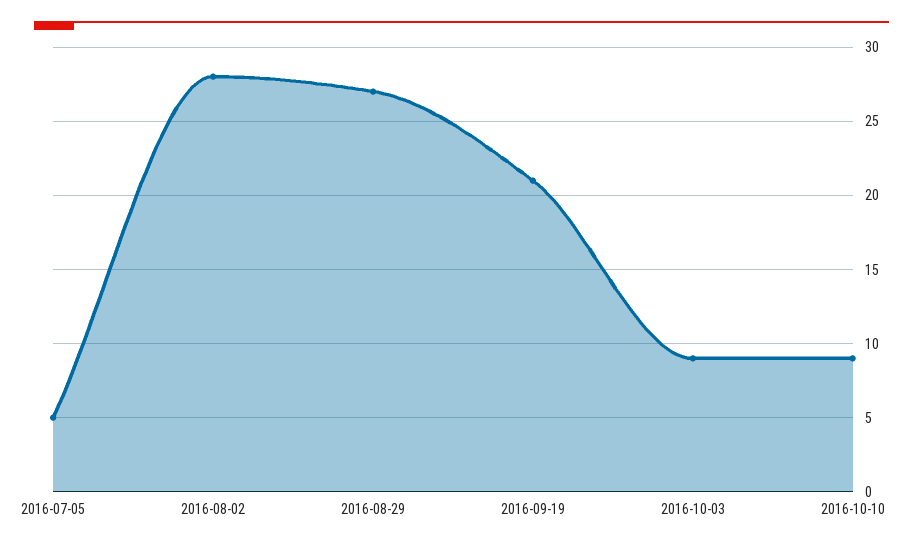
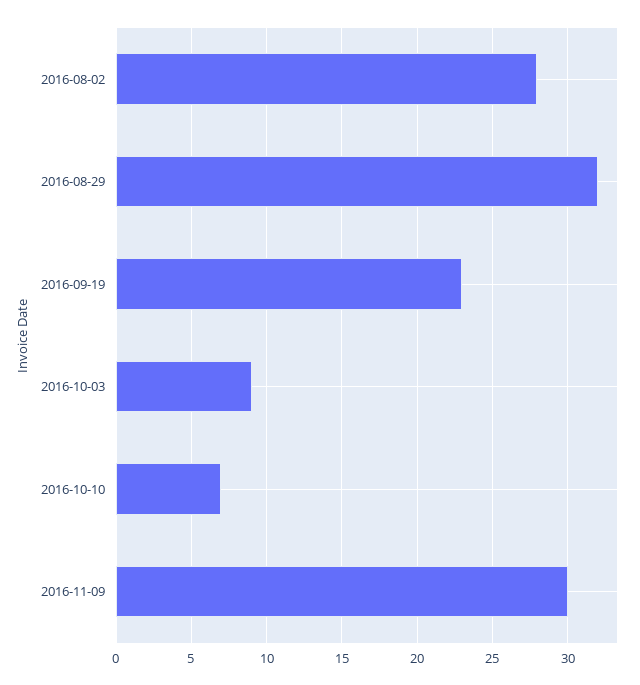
2016-07-05: 5 -> none
2016-08-29: 27 -> 32
2016-09-19: 21 -> 23
2016-10-10: 9 -> 7
2016-11-09: none -> 30

